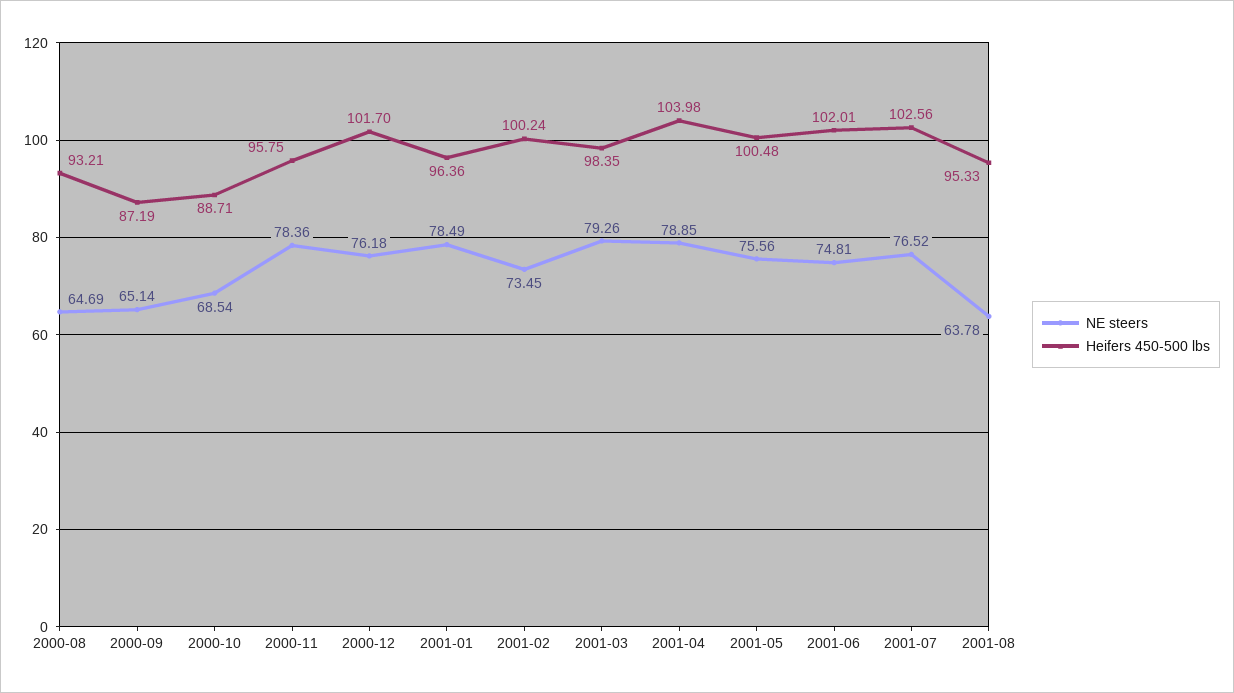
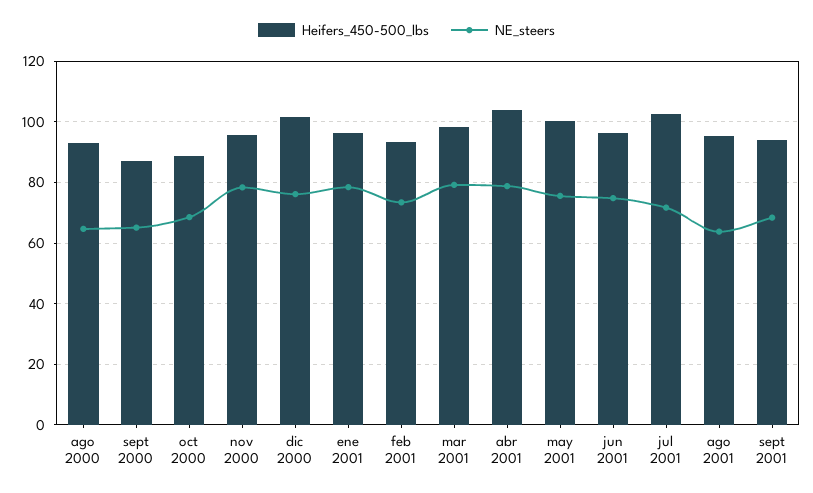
Heifers 450-500 lbs, 2001-02: 100.24 -> 94
Heifers 450-500 lbs, 2001-06: 102.01 -> 96
NE steers, 2001-07: 76.52 -> 72
Heifers 450-500 lbs, sept 2001: none -> 94
NE steers, sept 2001: none -> 68

